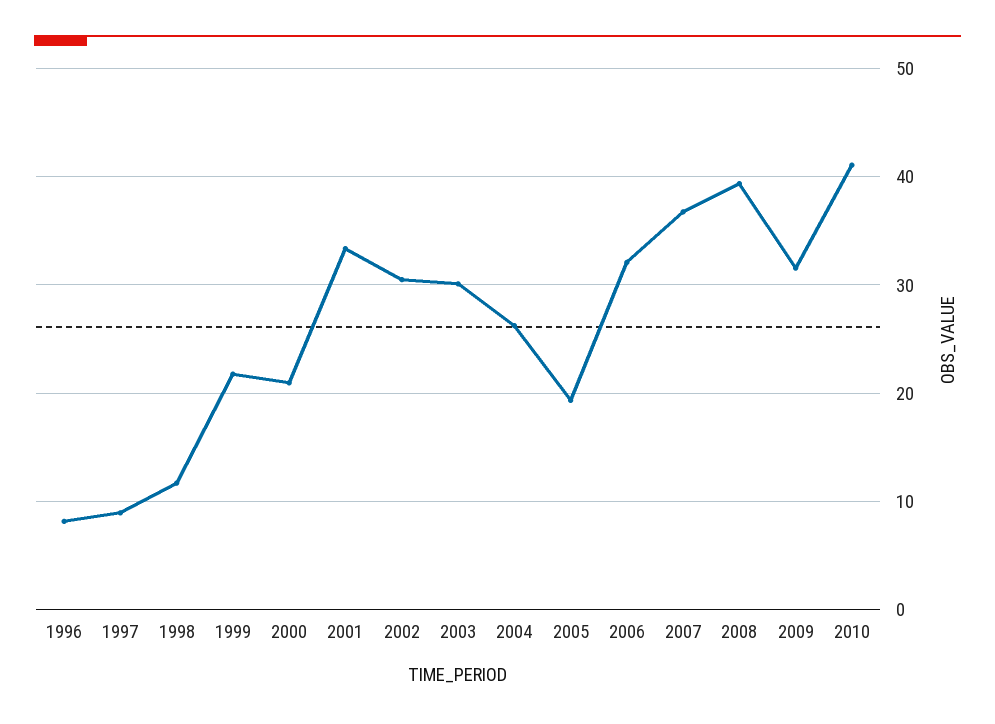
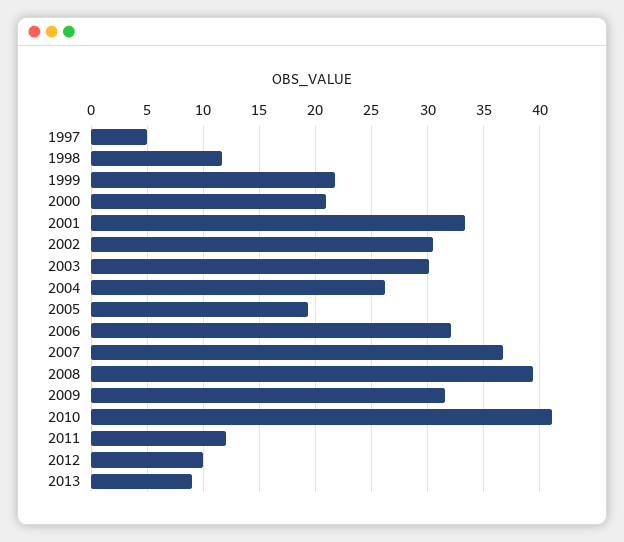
1996: 8 -> none
1997: 9 -> 5
2011: none -> 12
2012: none -> 10
2013: none -> 9

